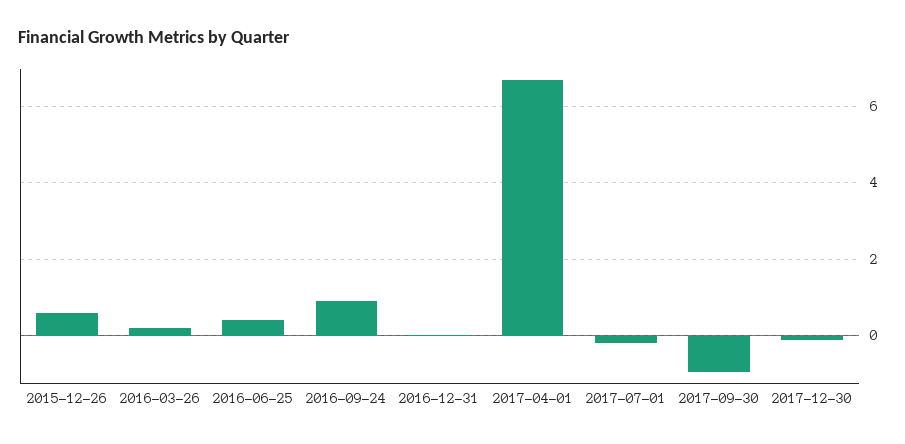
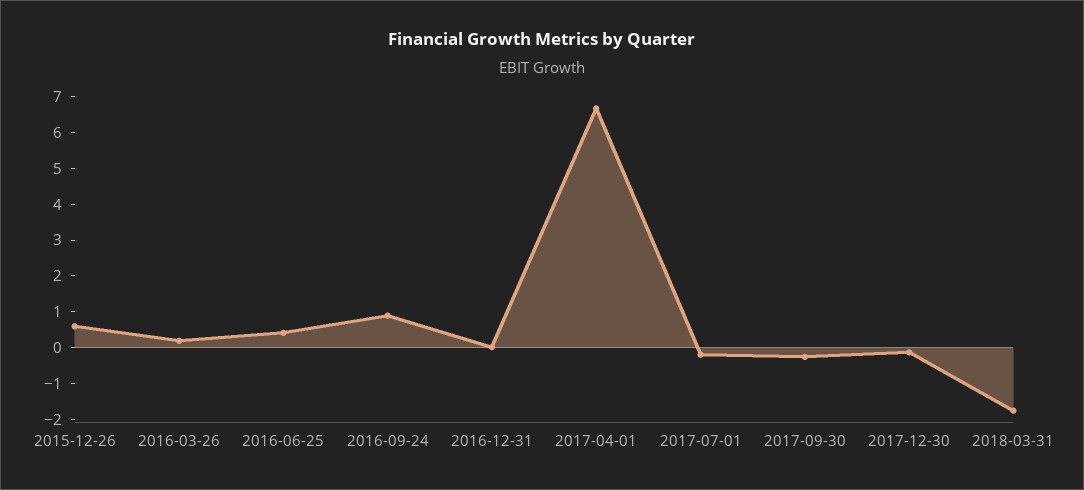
2017-09-30: -1 -> -0.25
2018-03-31: none -> -1.75

